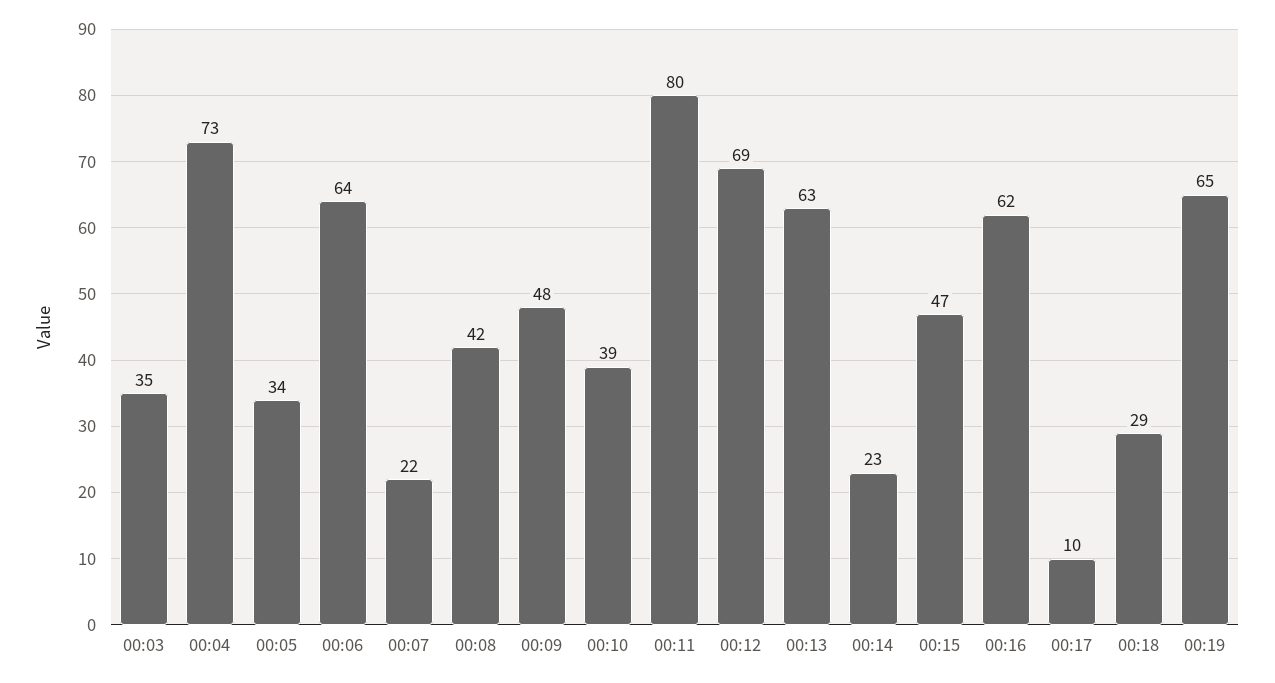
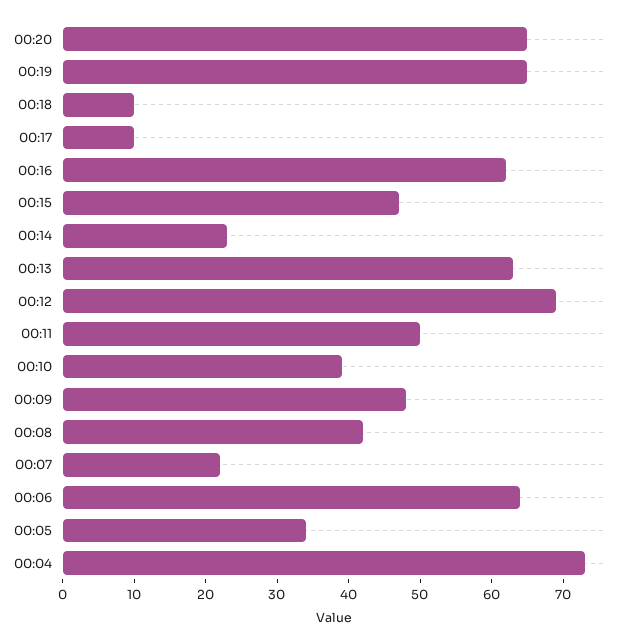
00:03: 35 -> none
00:11: 80 -> 50
00:18: 29 -> 10
00:20: none -> 65

